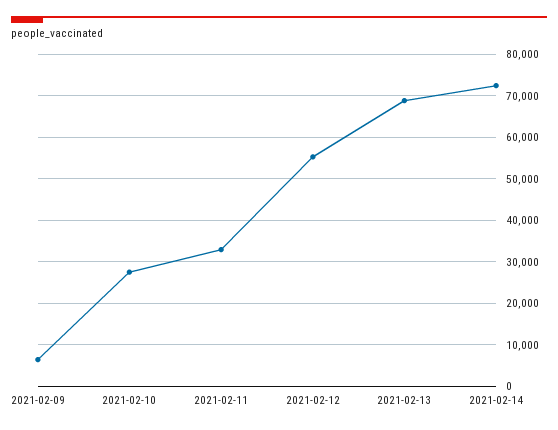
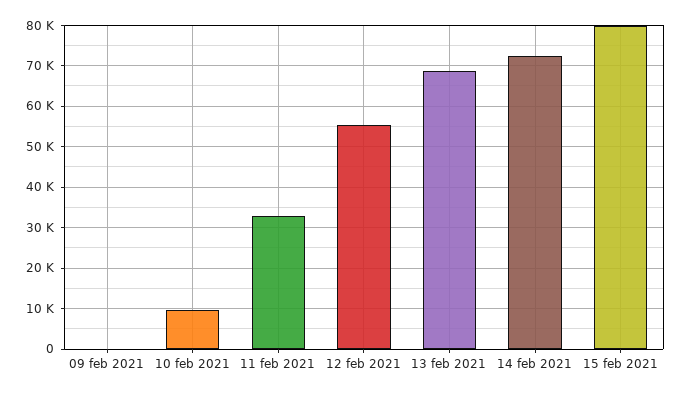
2021-02-09: 6000 -> 0
2021-02-10: 28000 -> 10000
15 feb 2021: none -> 80000

